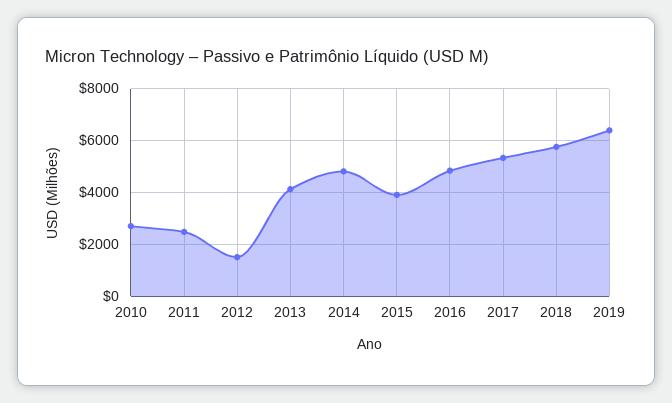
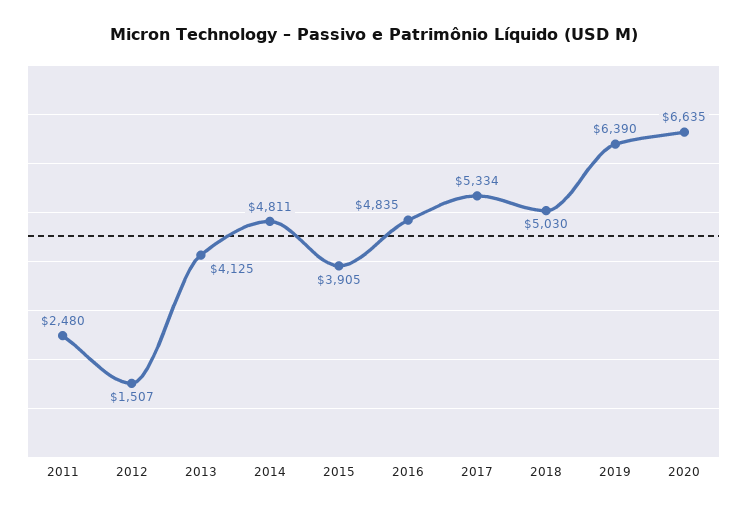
2010: 2750 -> none
2018: 5750 -> 5030
2020: none -> 6635

